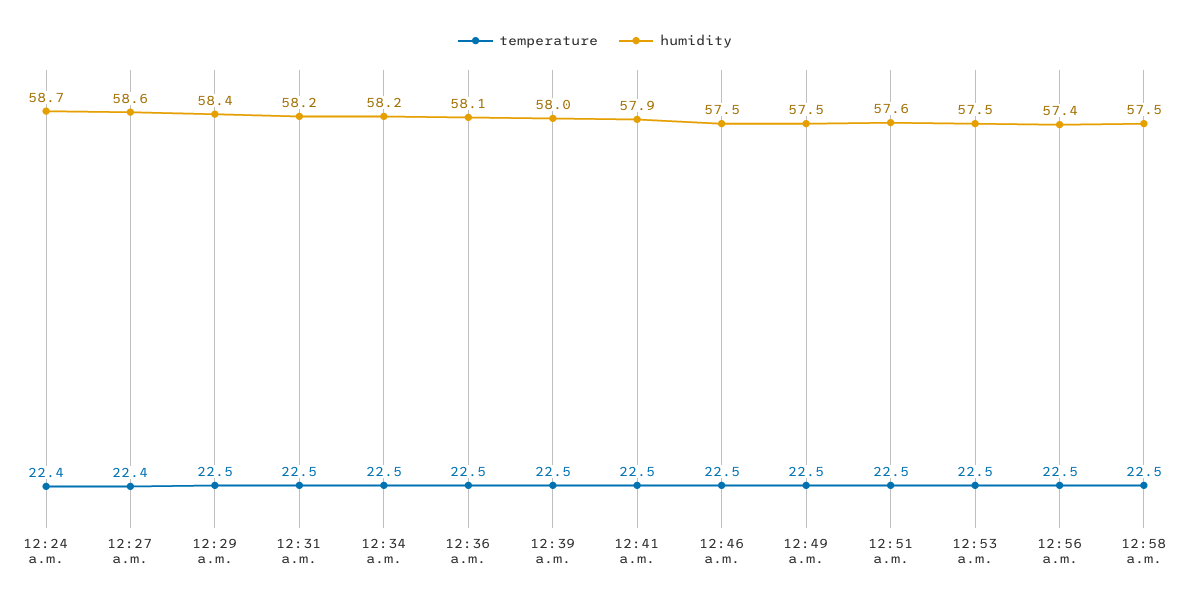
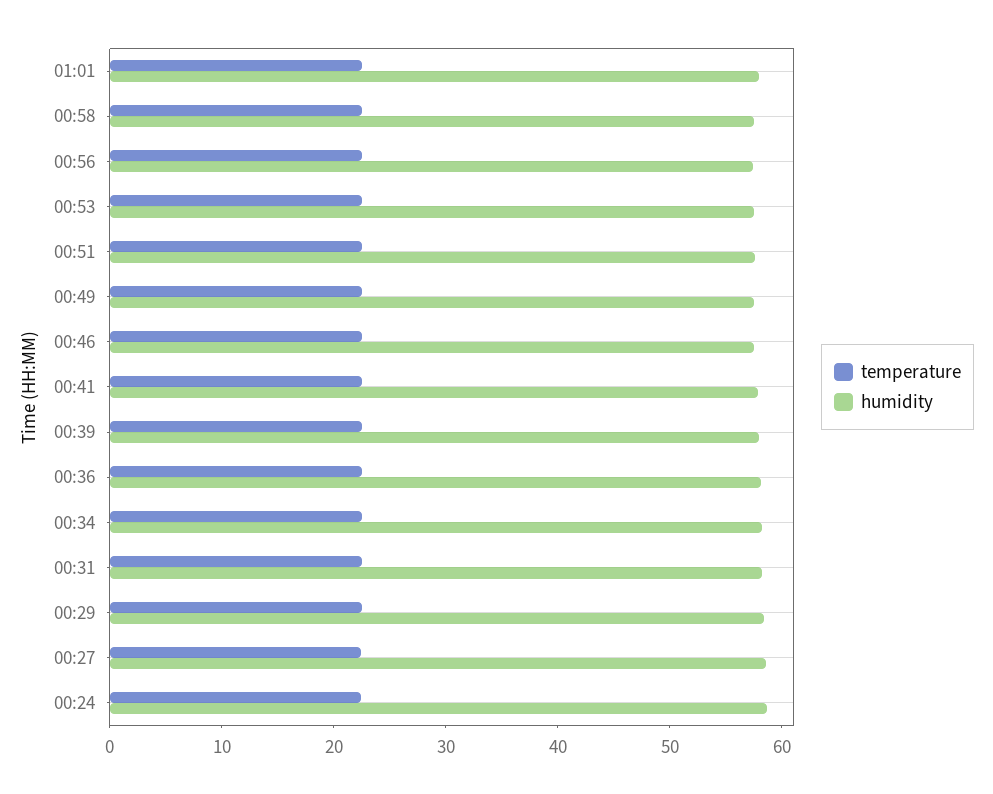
temperature, 01:01: none -> 22
humidity, 01:01: none -> 58

